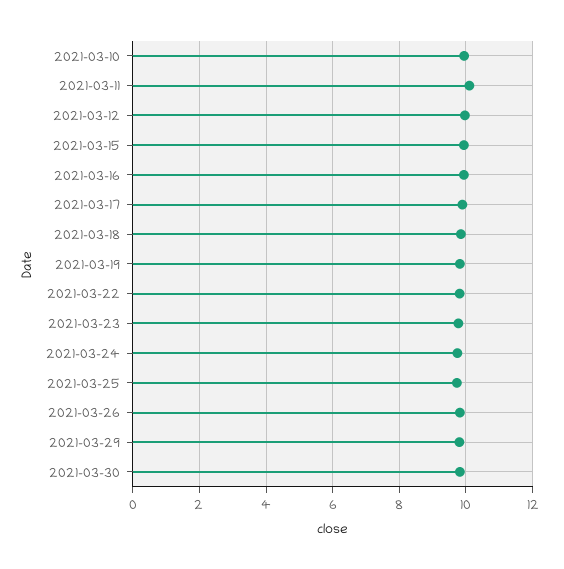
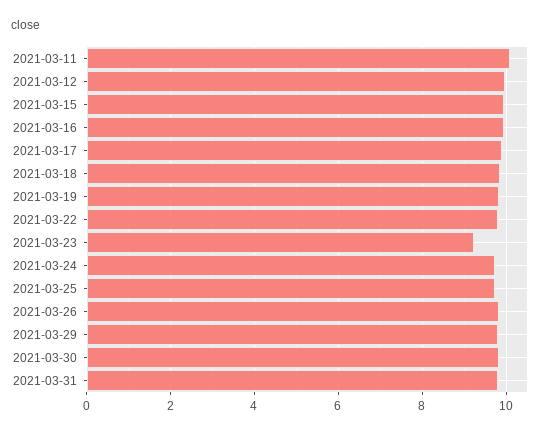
2021-03-10: 10 -> none
2021-03-23: 9.8 -> 9.2
2021-03-31: none -> 9.8

